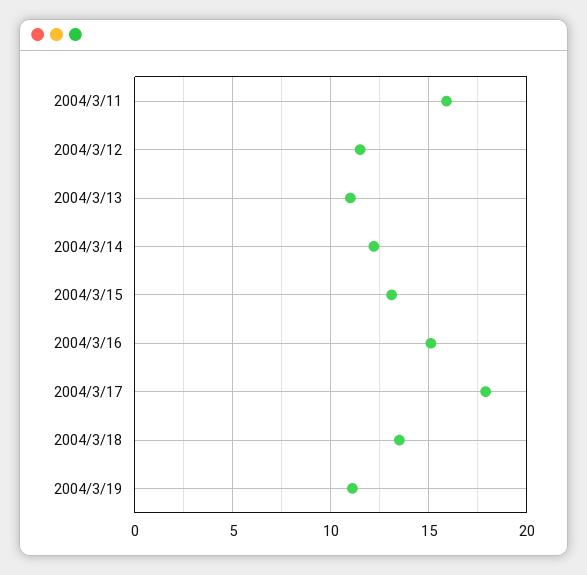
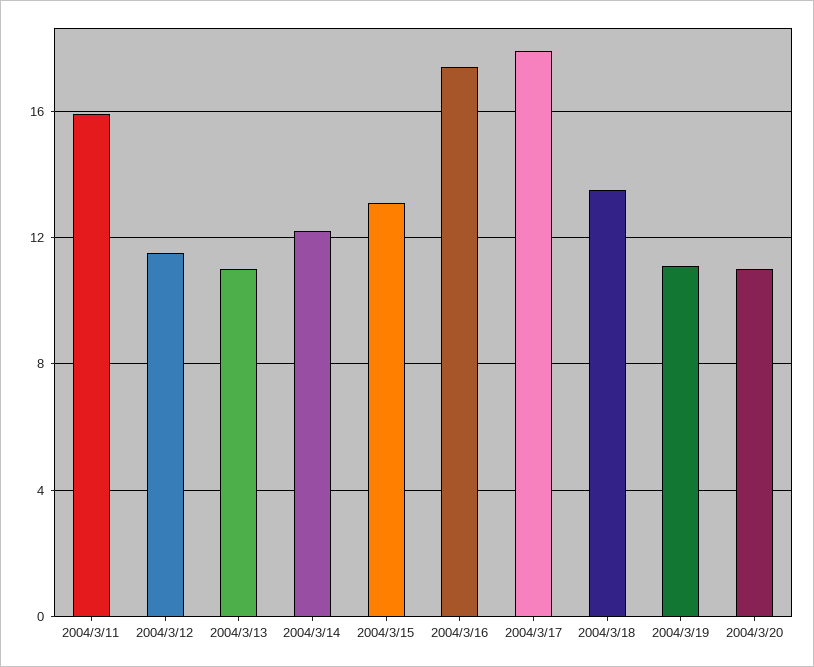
2004/3/16: 15 -> 17.5
2004/3/20: none -> 11

